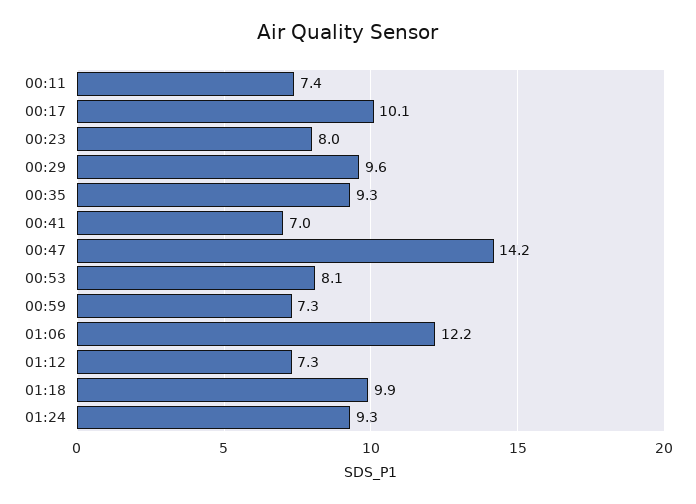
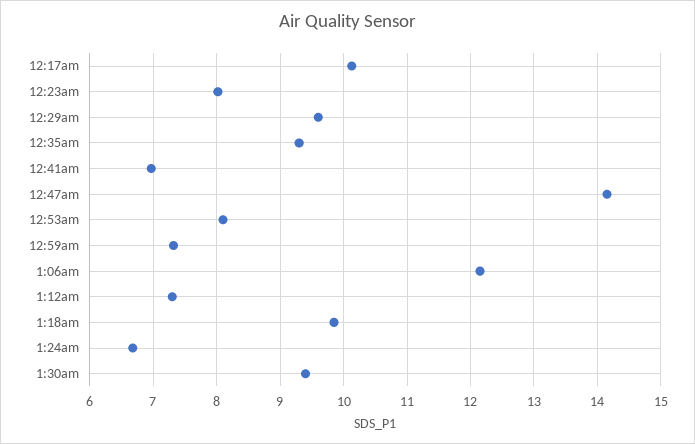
00:11: 7.4 -> none
01:24: 9.3 -> 6.7
1:30am: none -> 9.4

